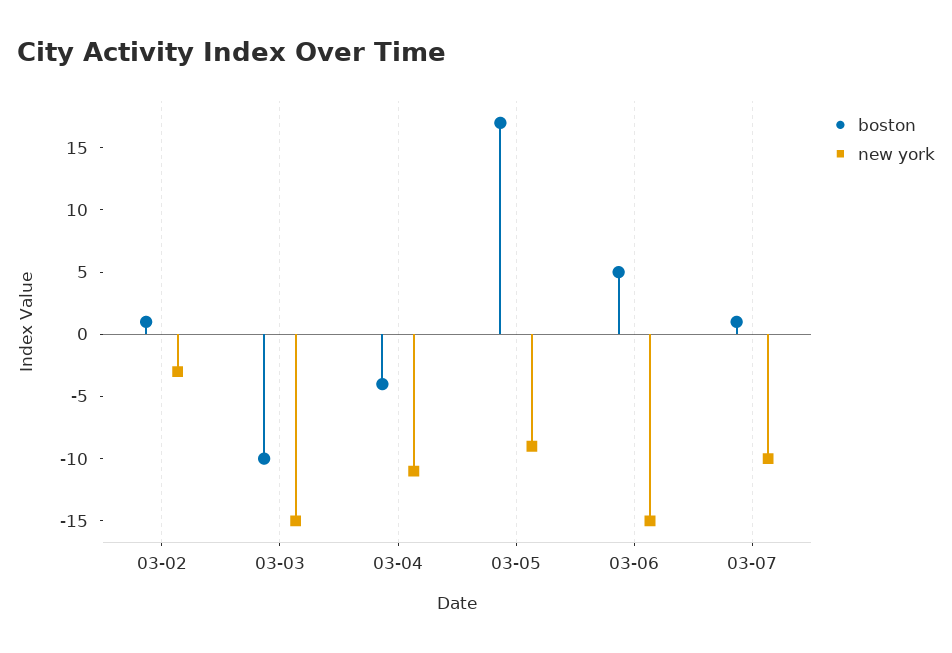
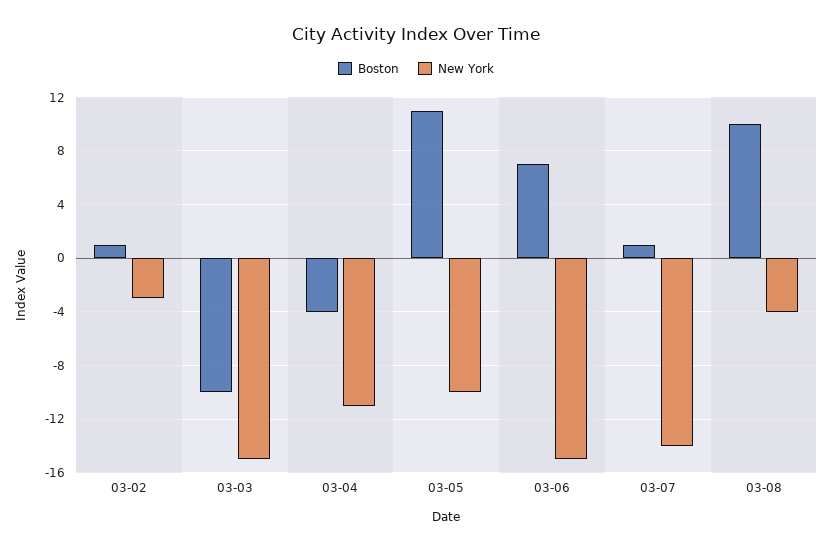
boston, 03-05: 17 -> 11
new york, 03-05: -9 -> -10
boston, 03-06: 5 -> 7
new york, 03-07: -10 -> -14
boston, 03-08: none -> 10
new york, 03-08: none -> -4

